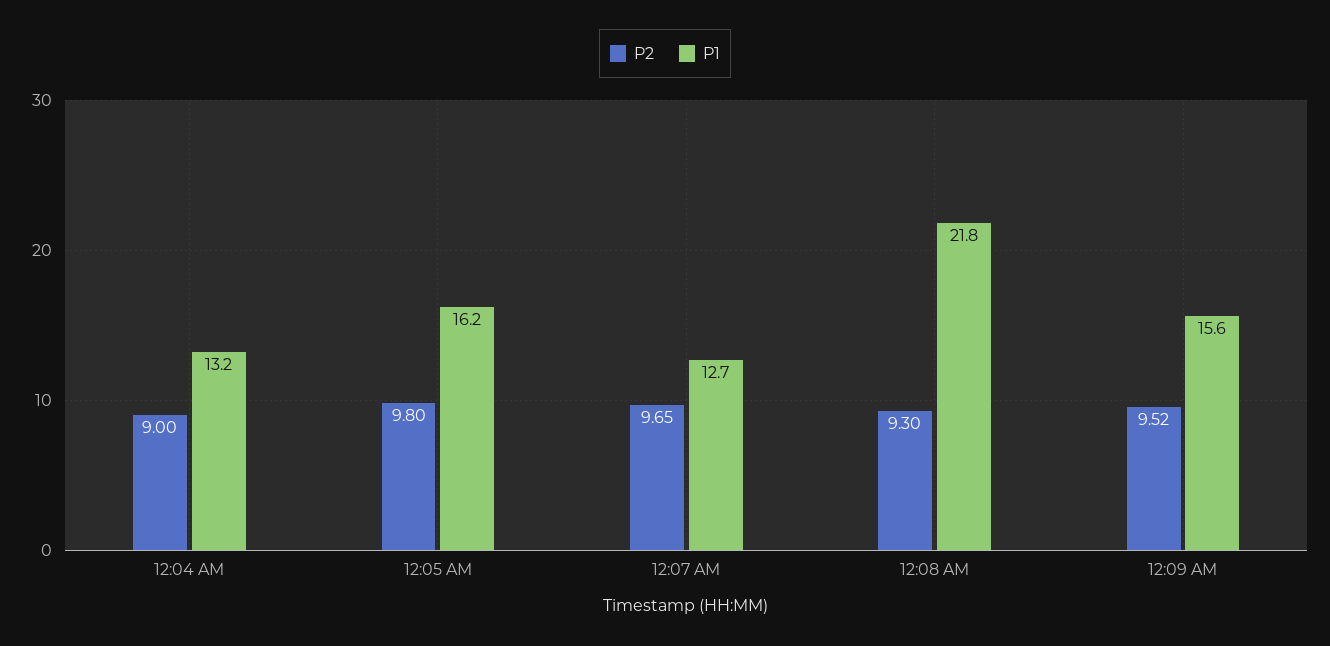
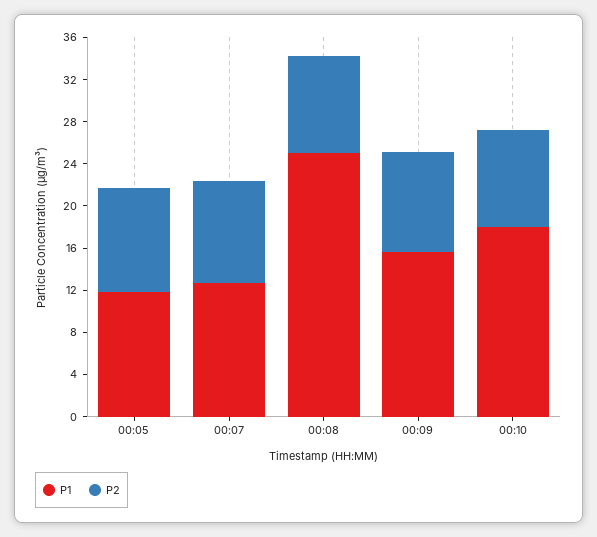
P2, 12:04 AM: 9 -> none
P1, 12:04 AM: 13.2 -> none
P1, 12:05 AM: 16.2 -> 12
P1, 12:08 AM: 21.8 -> 25
P1, 00:10: none -> 18
P2, 00:10: none -> 9

